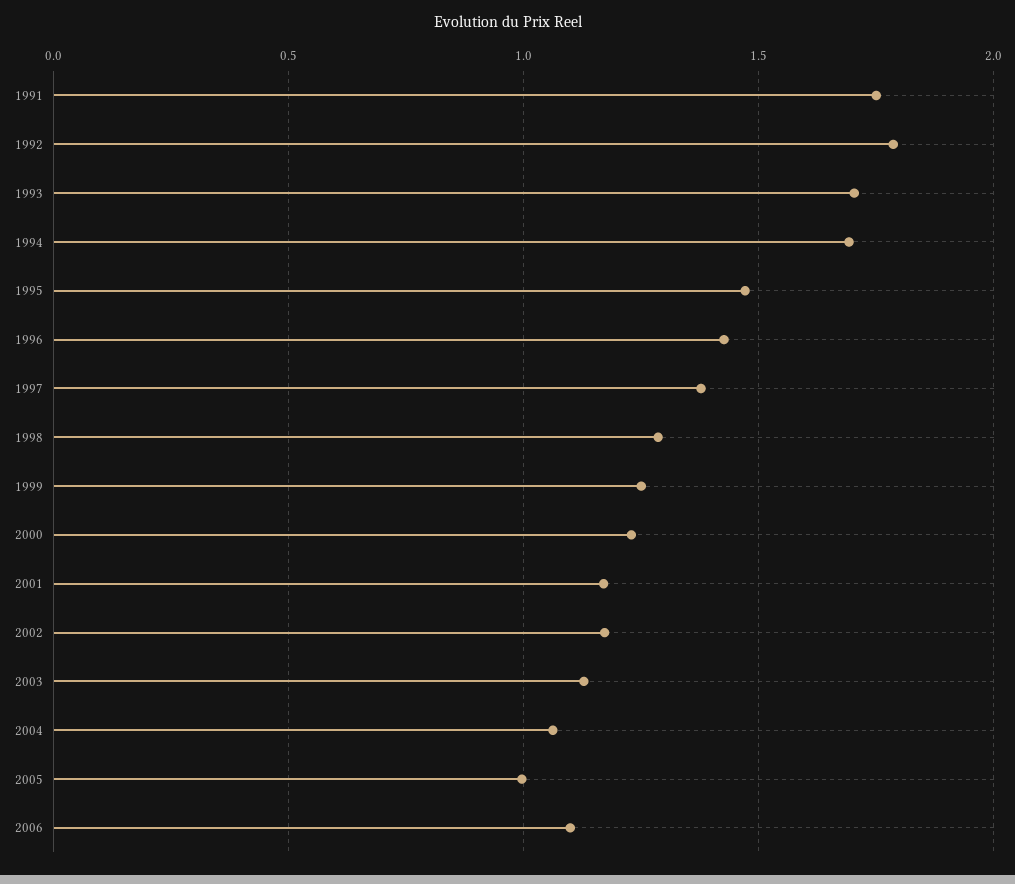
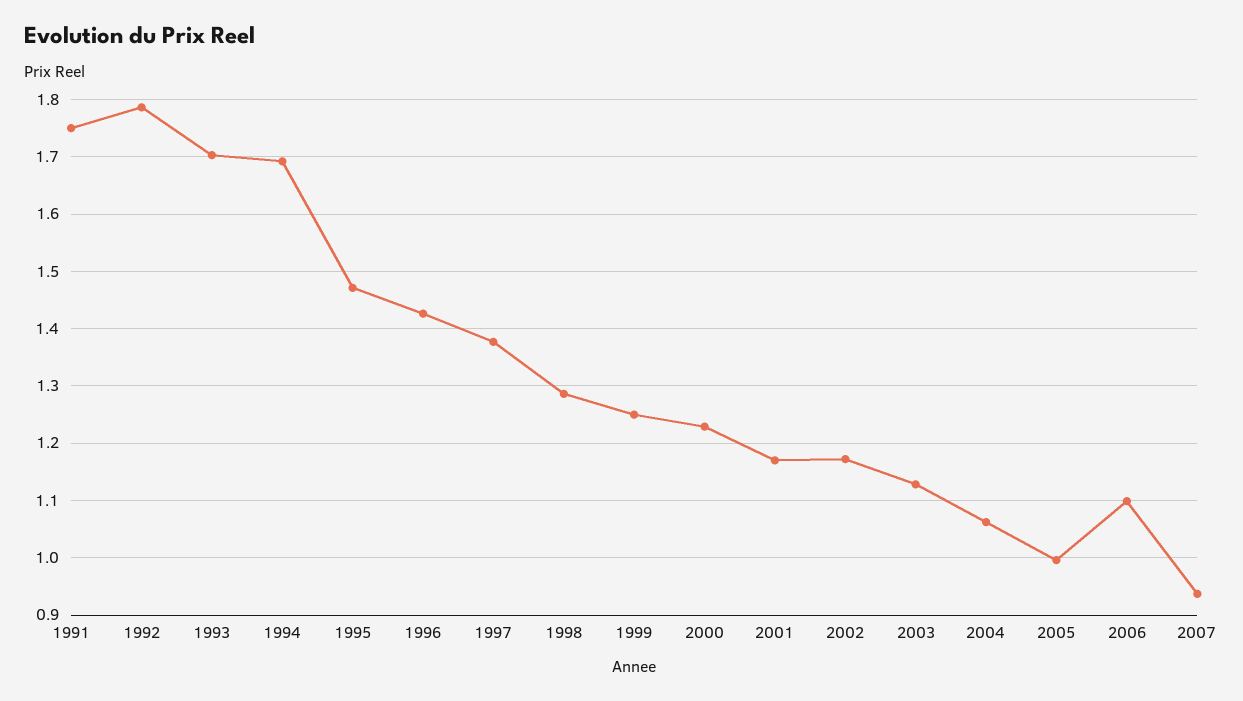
2007: none -> 0.94

